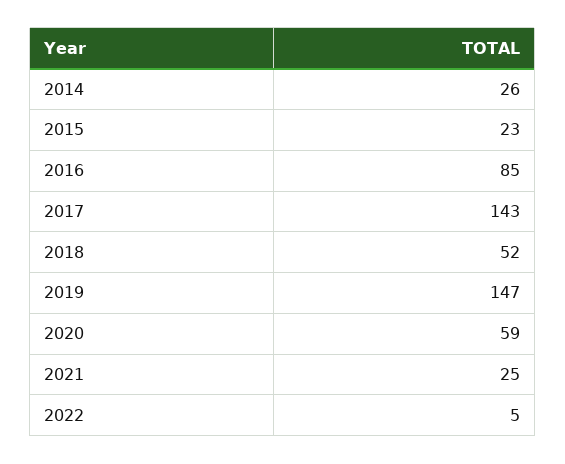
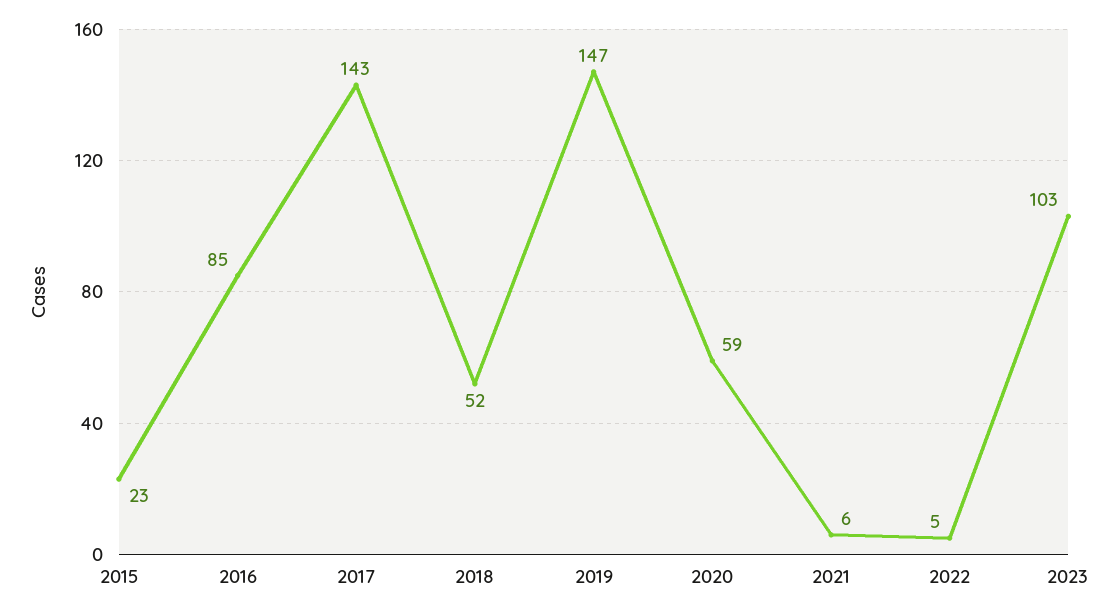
2014: 26 -> none
2021: 25 -> 6
2023: none -> 103

